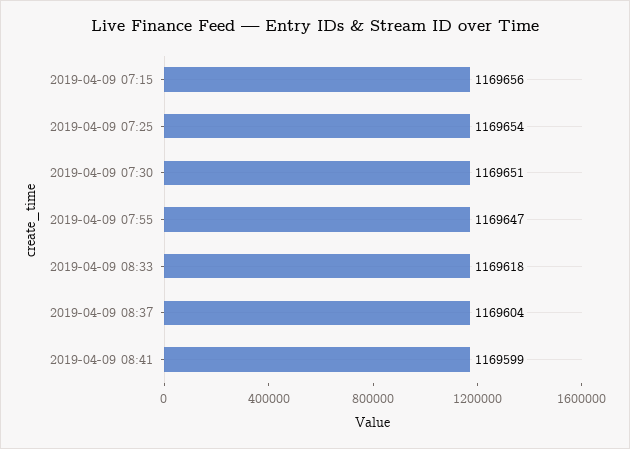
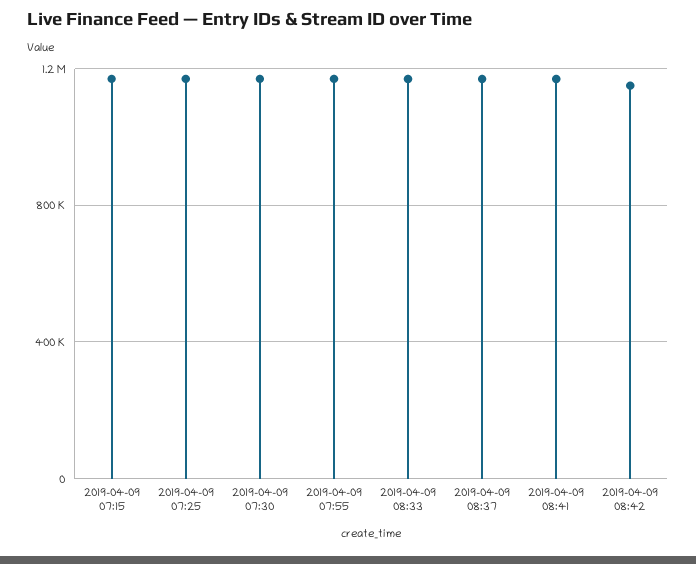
2019-04-09 08:42: none -> 1150000

